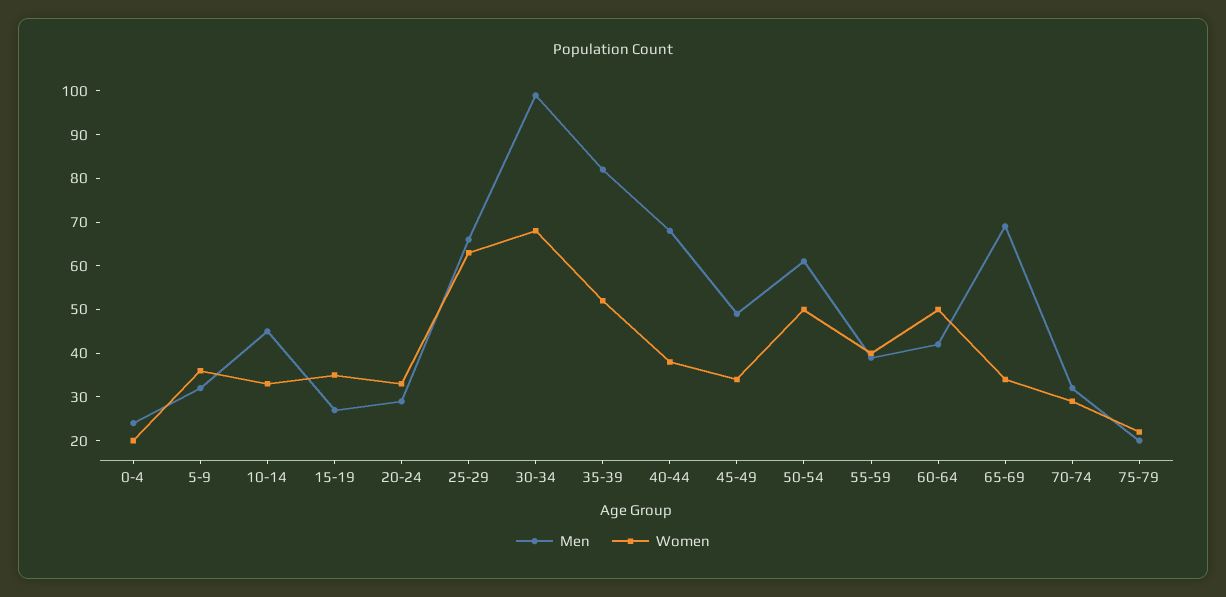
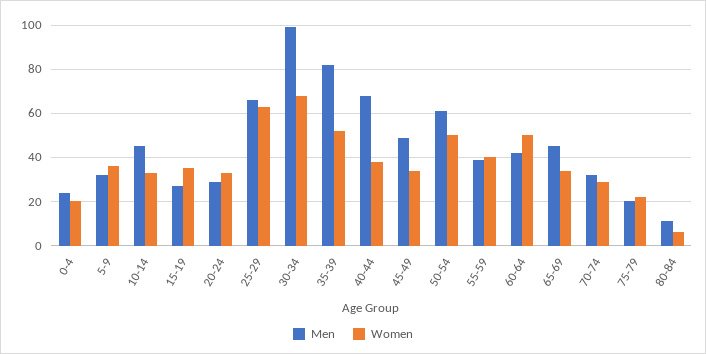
Men, 65-69: 70 -> 45
Men, 80-84: none -> 10
Women, 80-84: none -> 5

